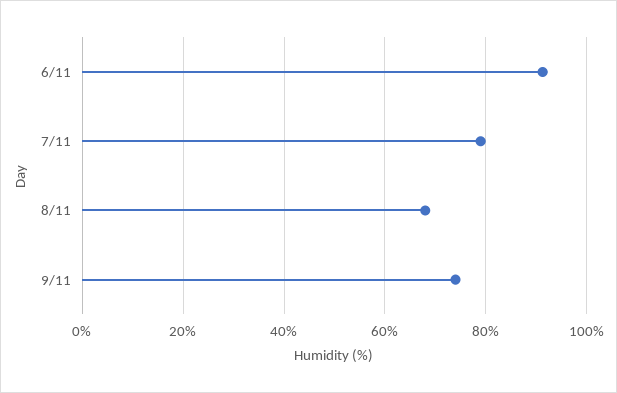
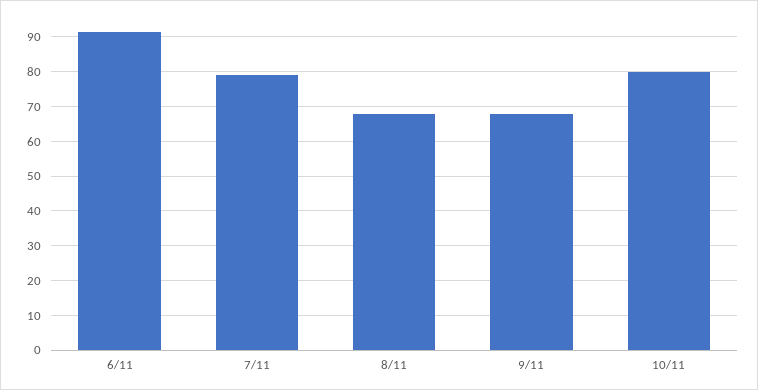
9/11: 74 -> 68
10/11: none -> 80

